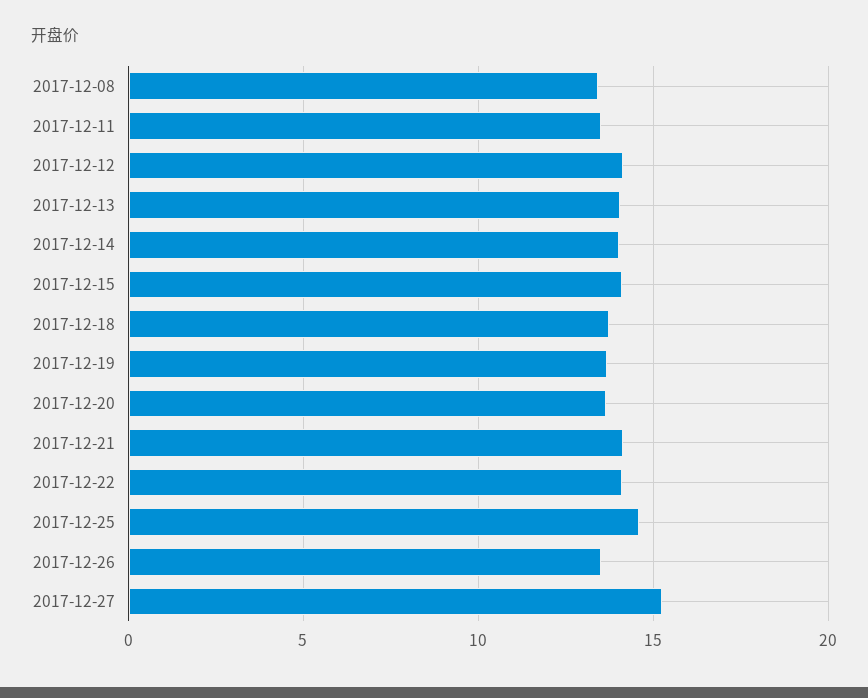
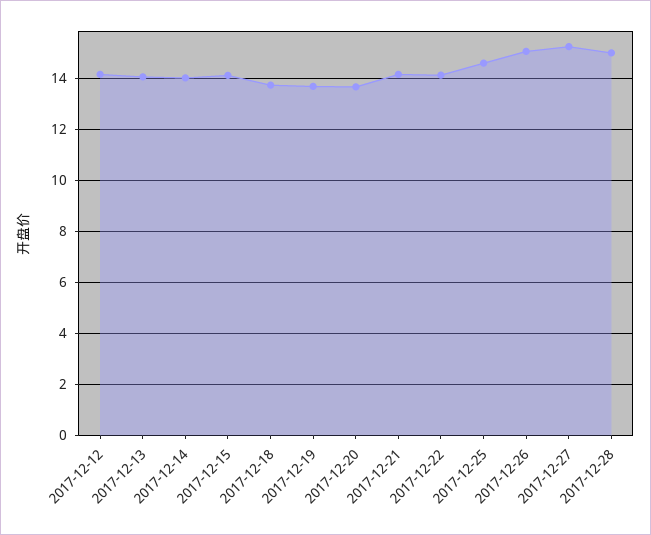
2017-12-08: 13.5 -> none
2017-12-11: 13.5 -> none
2017-12-26: 13.5 -> 15
2017-12-28: none -> 15

